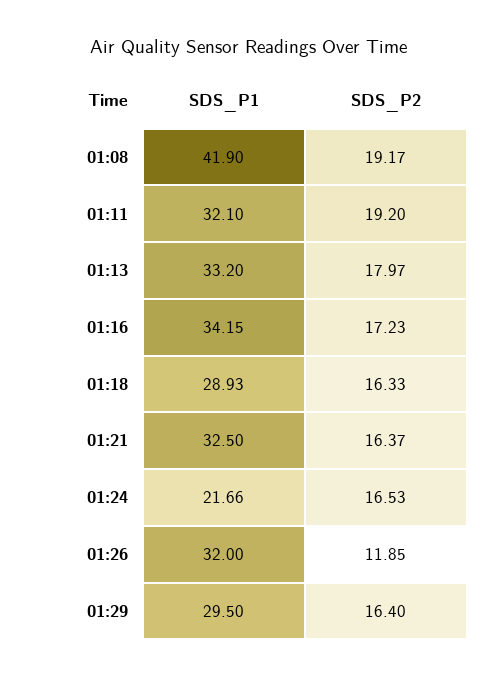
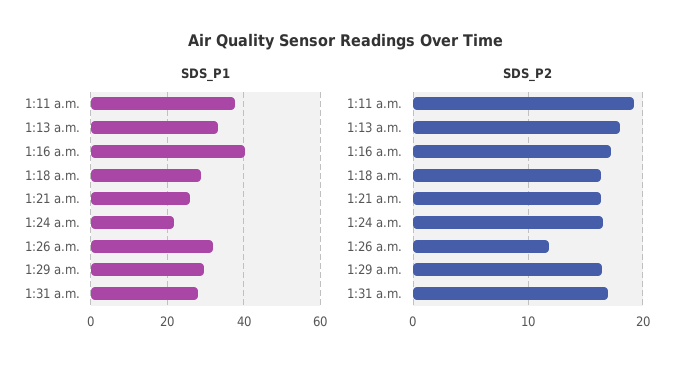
SDS_P1, 01:08: 41.9 -> none
SDS_P2, 01:08: 19.17 -> none
SDS_P1, 01:11: 32.1 -> 38
SDS_P1, 01:16: 34.15 -> 40
SDS_P1, 01:21: 32.5 -> 26
SDS_P1, 1:31 a.m.: none -> 28
SDS_P2, 1:31 a.m.: none -> 17

